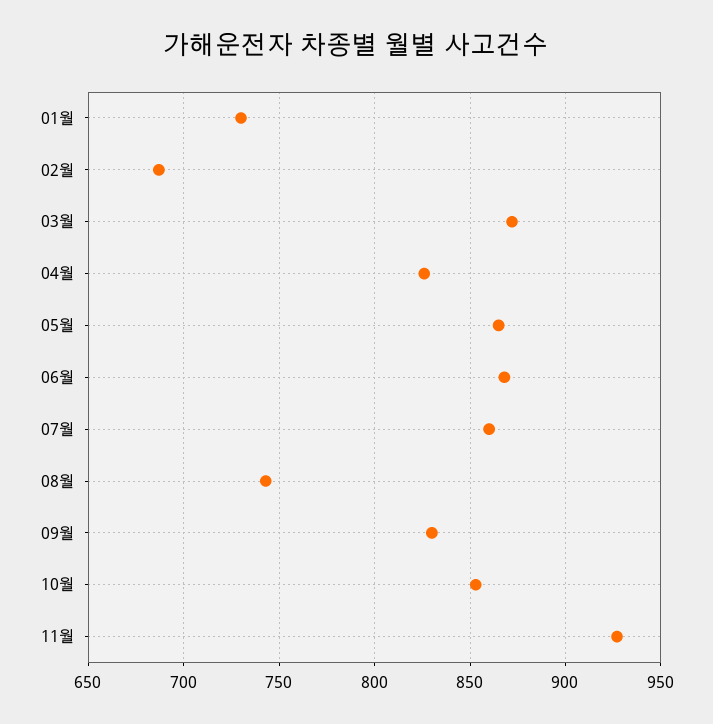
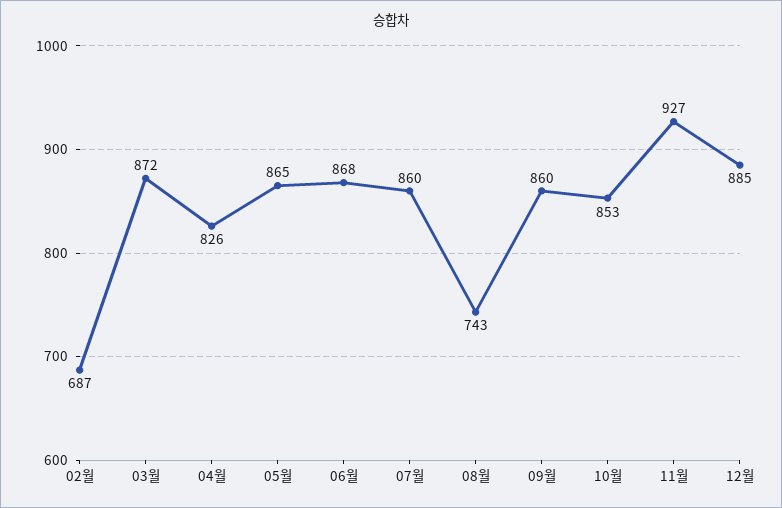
01월: 730 -> none
09월: 830 -> 860
12월: none -> 885

